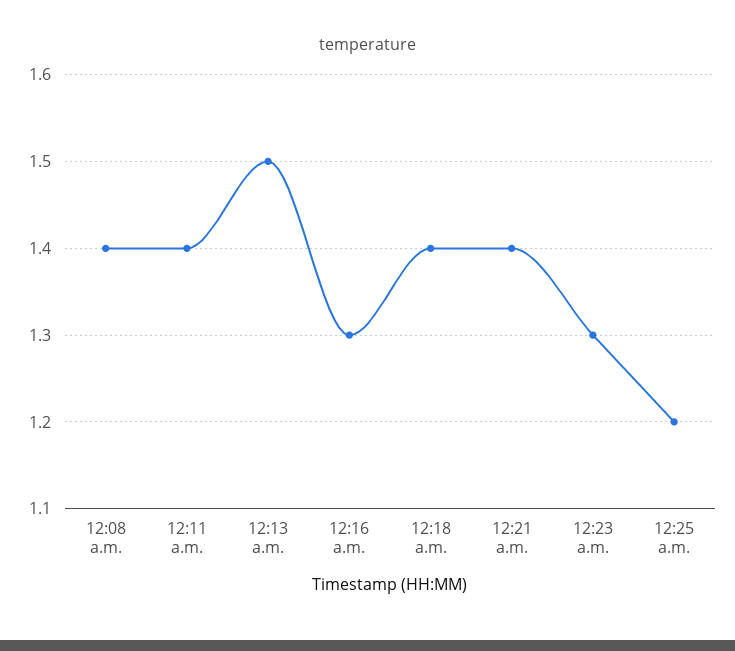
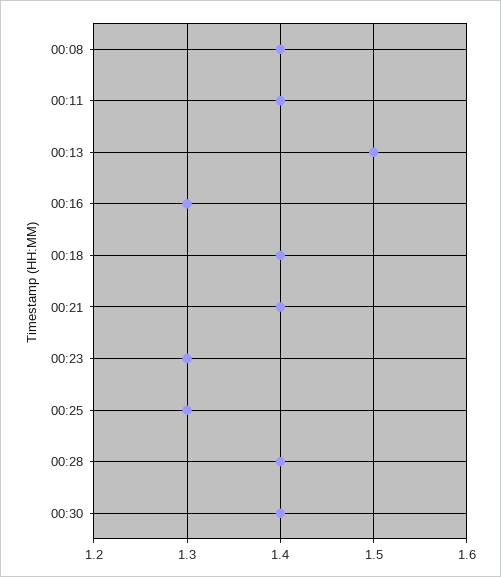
12:25 a.m.: 1.2 -> 1.3
00:28: none -> 1.4
00:30: none -> 1.4

